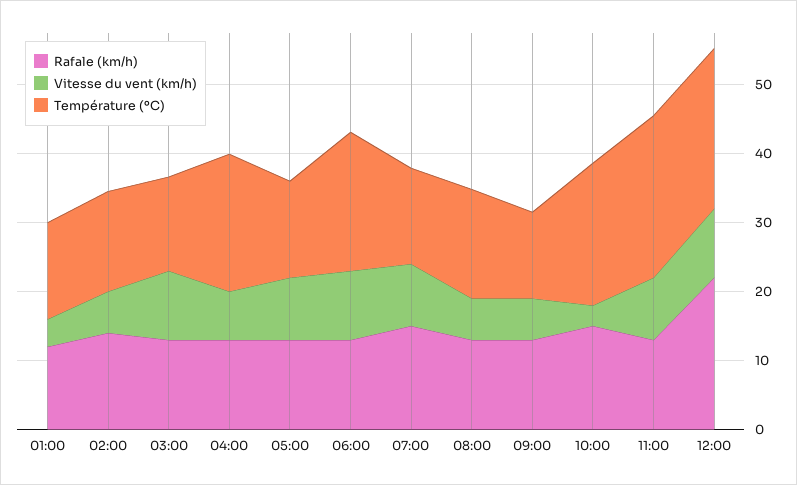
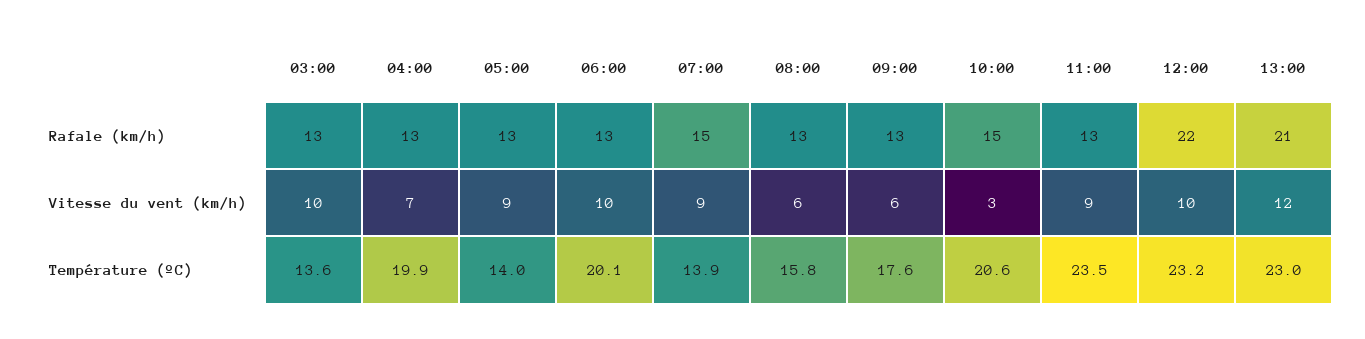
Rafale (km/h), 01:00: 12 -> none
Vitesse du vent (km/h), 01:00: 4 -> none
Température (ºC), 01:00: 14 -> none
Rafale (km/h), 02:00: 14 -> none
Vitesse du vent (km/h), 02:00: 6 -> none
Température (ºC), 02:00: 14 -> none
Température (ºC), 09:00: 12 -> 17.6
Rafale (km/h), 13:00: none -> 21
Vitesse du vent (km/h), 13:00: none -> 12
Température (ºC), 13:00: none -> 23

